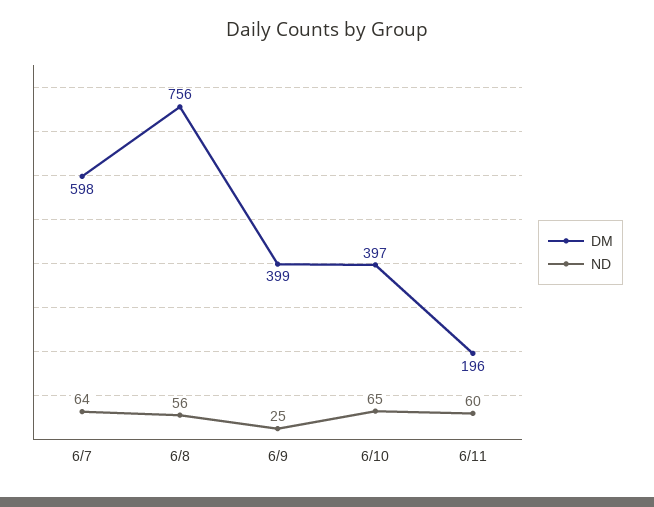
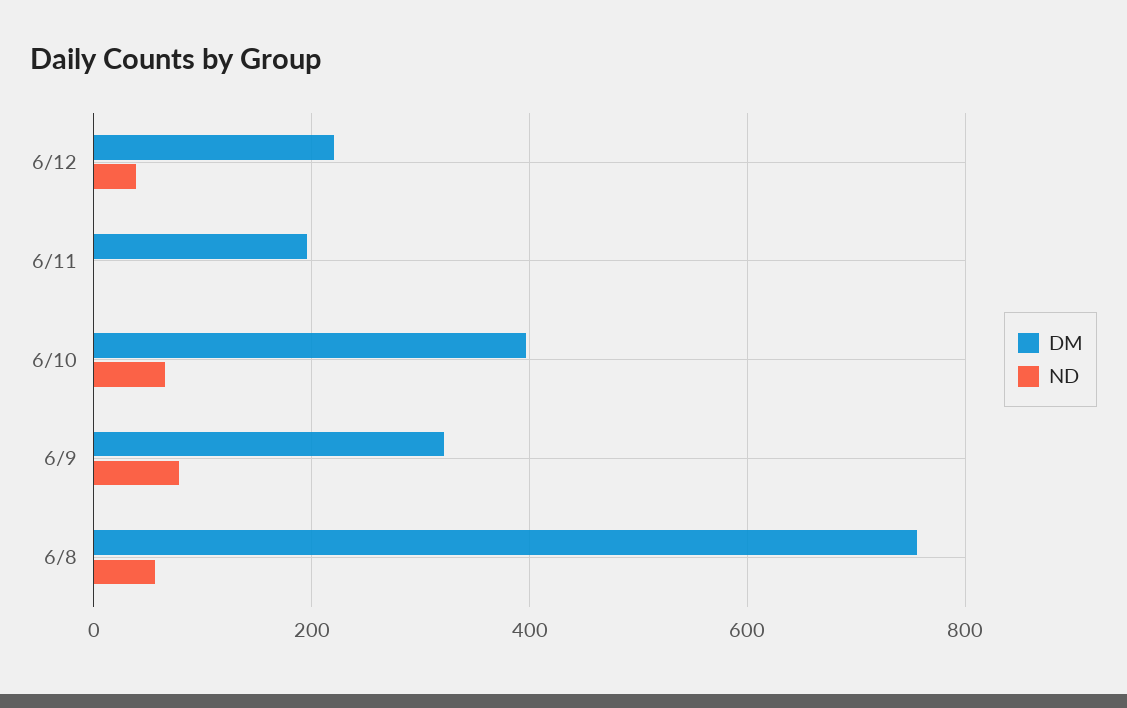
DM, 6/7: 598 -> none
ND, 6/7: 64 -> none
DM, 6/9: 399 -> 320
ND, 6/9: 25 -> 80
ND, 6/11: 60 -> 0
DM, 6/12: none -> 220
ND, 6/12: none -> 40

